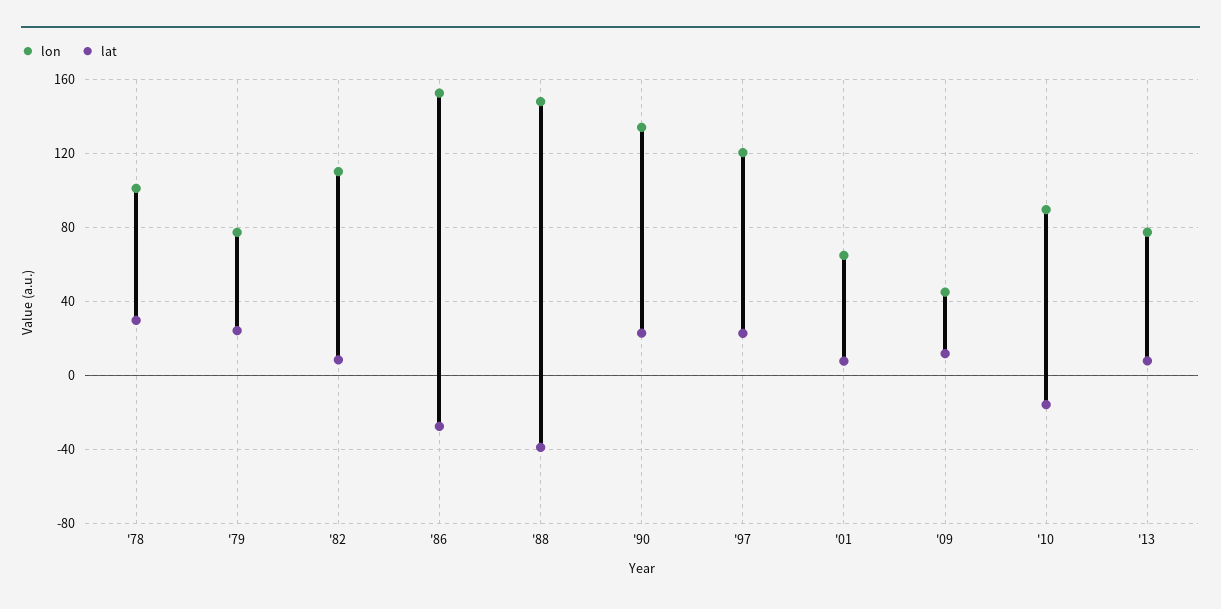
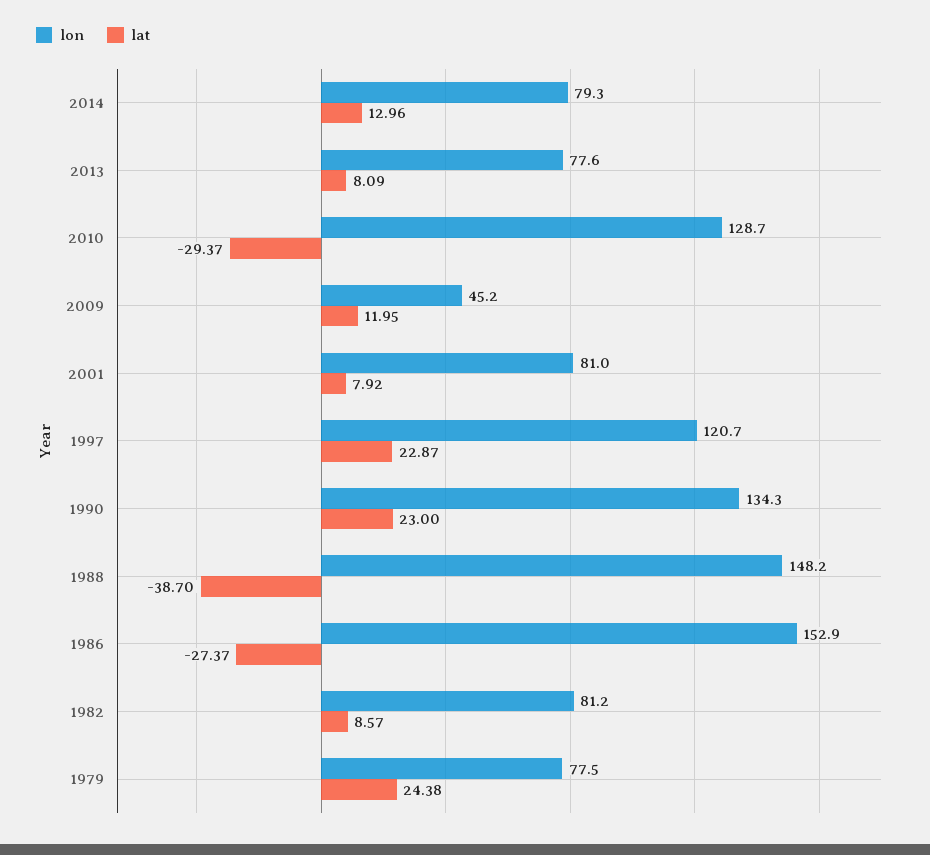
lon, '78: 100 -> none
lat, '78: 30 -> none
lon, '82: 110 -> 81.2
lon, '01: 65 -> 81
lon, '10: 90 -> 128.7
lat, '10: -15 -> -29.37
lon, 2014: none -> 79.3
lat, 2014: none -> 12.96

